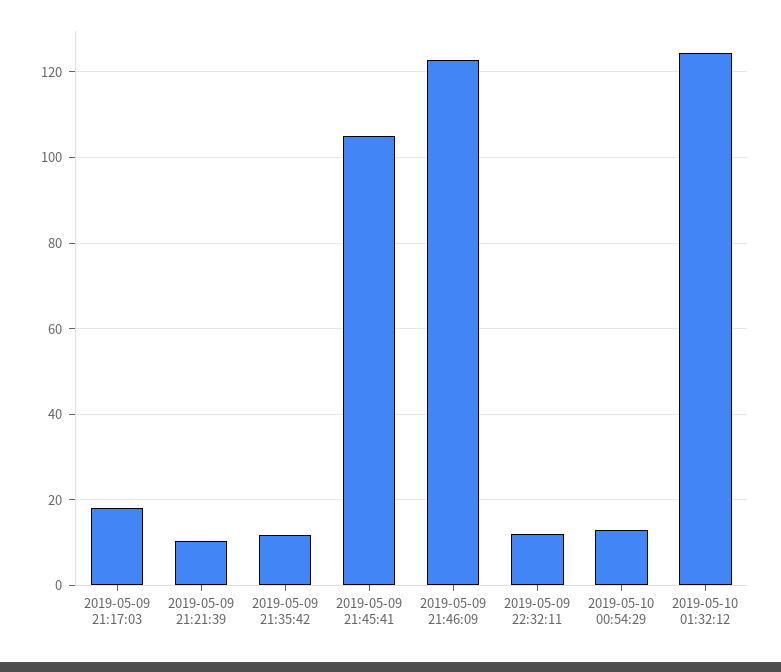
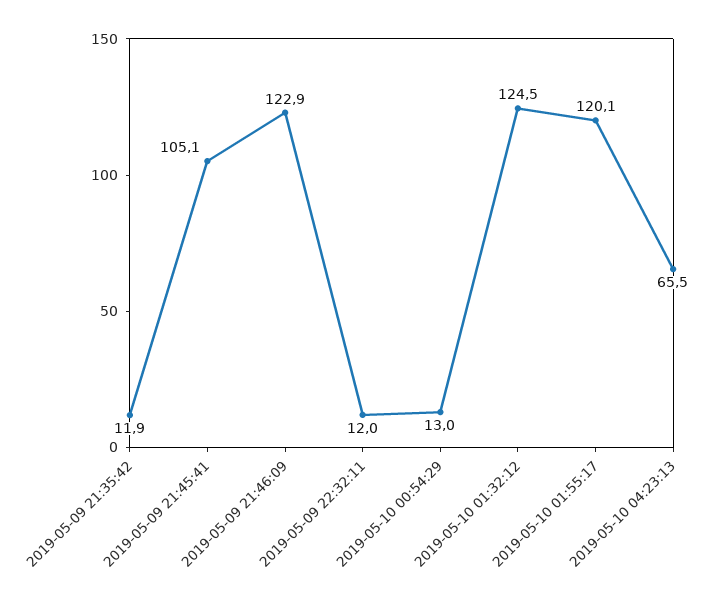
2019-05-09 21:17:03: 18 -> none
2019-05-09 21:21:39: 10 -> none
2019-05-10 01:55:17: none -> 120.1
2019-05-10 04:23:13: none -> 65.5

